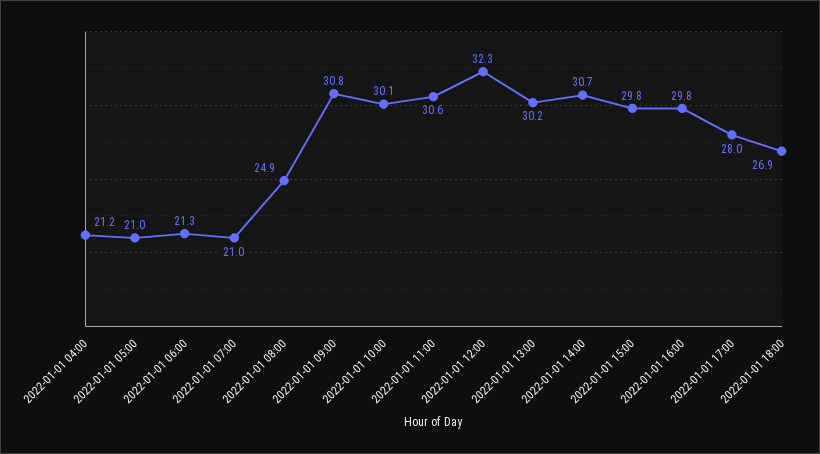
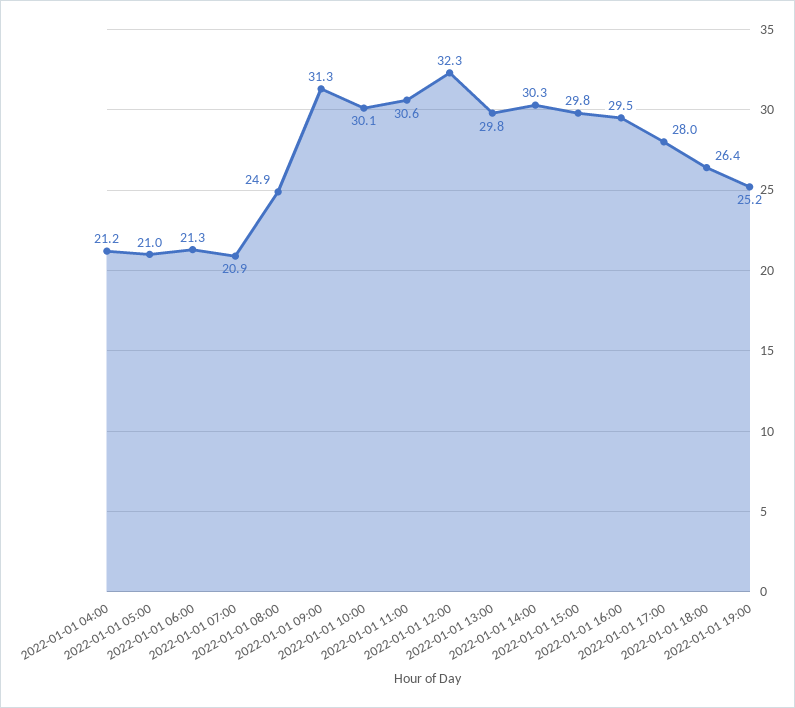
2022-01-01 07:00: 21 -> 20.9
2022-01-01 09:00: 30.8 -> 31.3
2022-01-01 13:00: 30.2 -> 29.8
2022-01-01 14:00: 30.7 -> 30.3
2022-01-01 16:00: 29.8 -> 29.5
2022-01-01 18:00: 26.9 -> 26.4
2022-01-01 19:00: none -> 25.2

